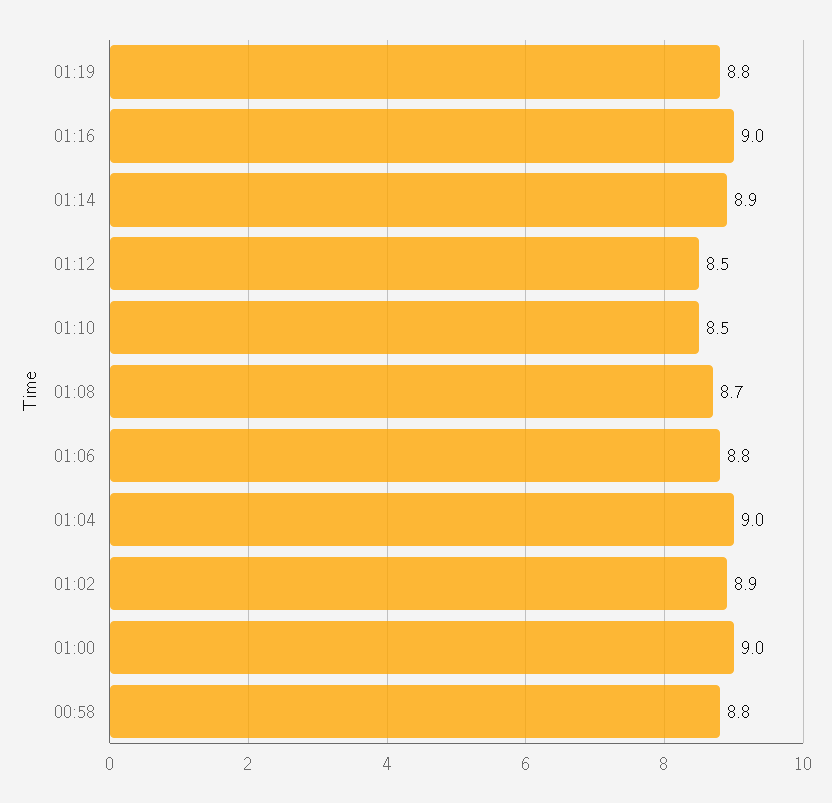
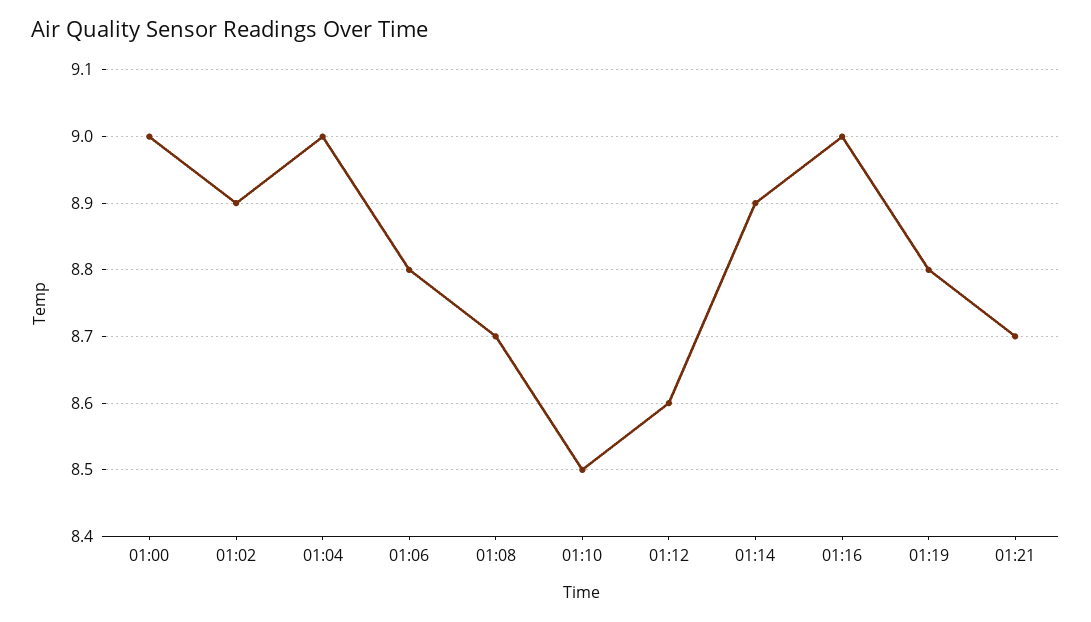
01:12: 8.5 -> 8.6
00:58: 8.8 -> none
01:21: none -> 8.7

